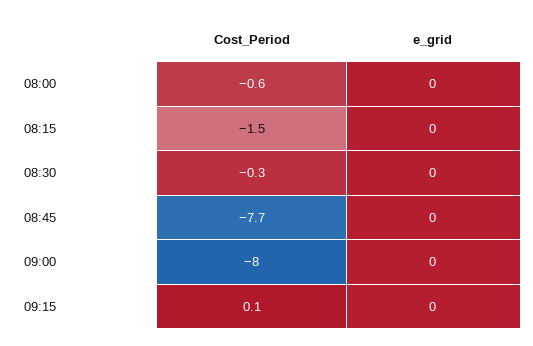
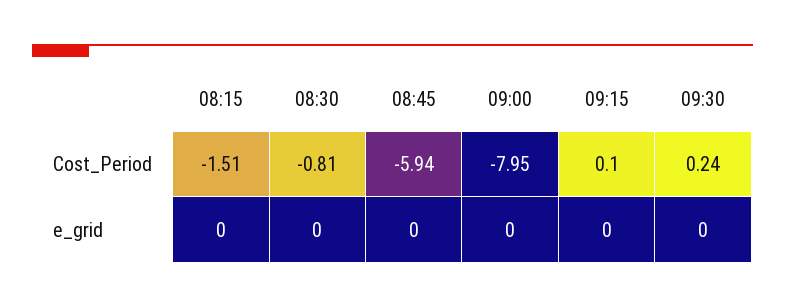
Cost_Period, 08:00: -0.6 -> none
e_grid, 08:00: 0 -> none
Cost_Period, 08:30: -0.3 -> -0.81
Cost_Period, 08:45: -7.7 -> -5.94
Cost_Period, 09:30: none -> 0.24
e_grid, 09:30: none -> 0

